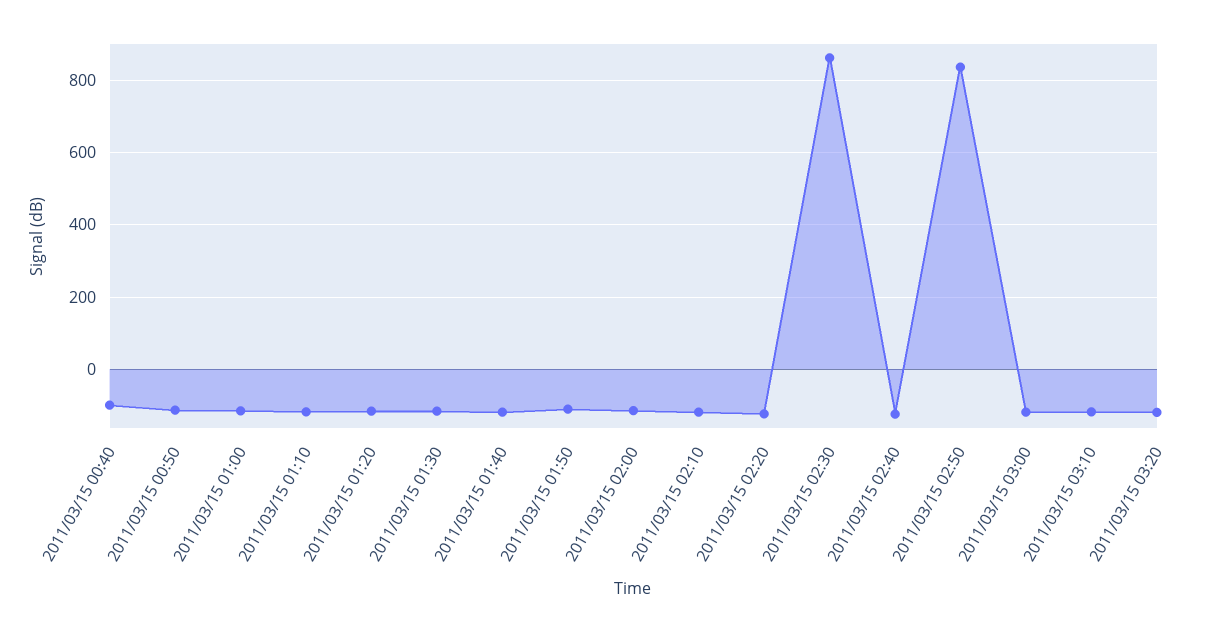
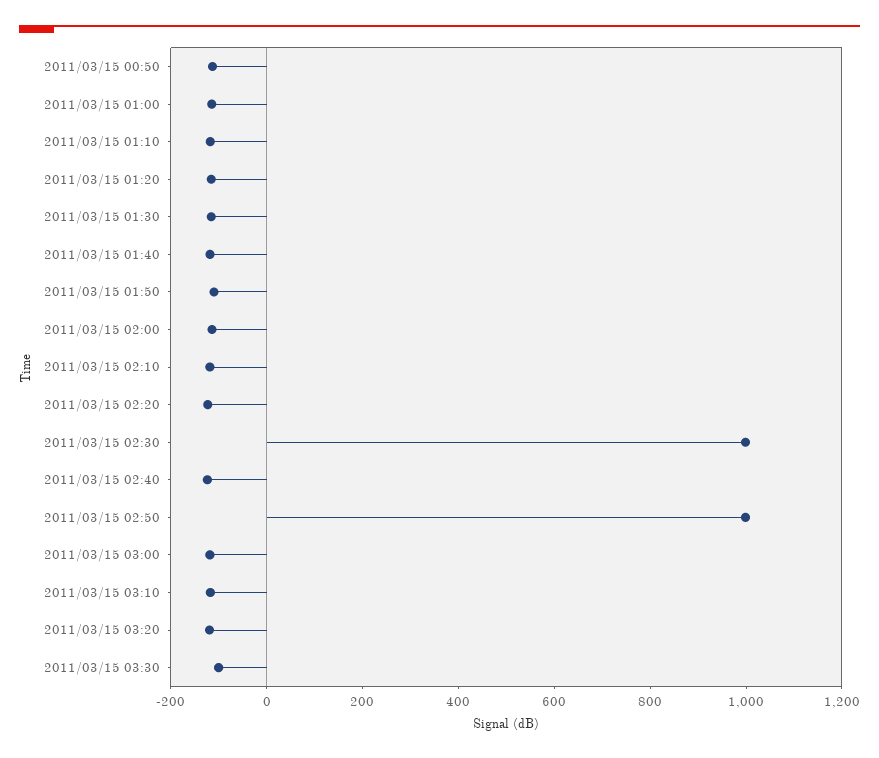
2011/03/15 00:40: -100 -> none
2011/03/15 02:30: 860 -> 1000
2011/03/15 02:50: 840 -> 1000
2011/03/15 03:30: none -> -100

